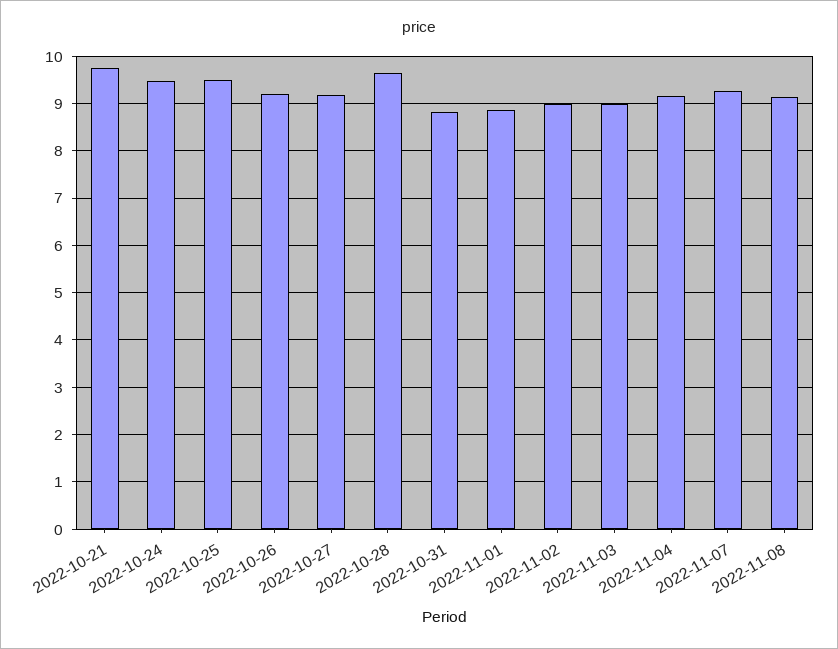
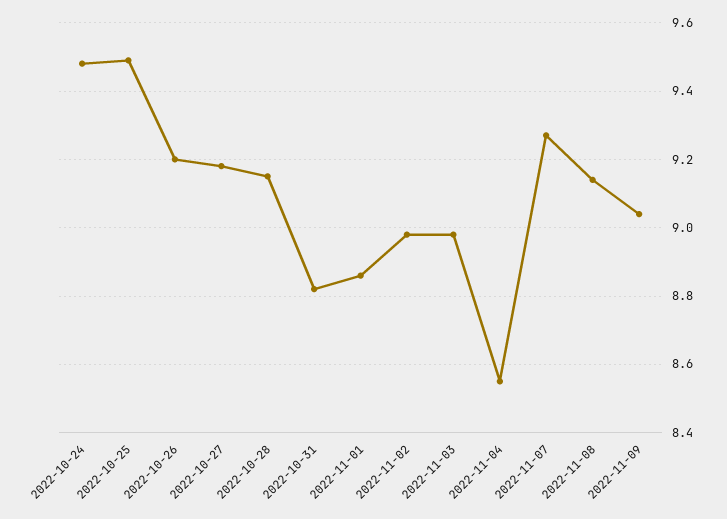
2022-10-21: 9.8 -> none
2022-10-28: 9.6 -> 9.15
2022-11-04: 9.2 -> 8.55
2022-11-09: none -> 9.05

